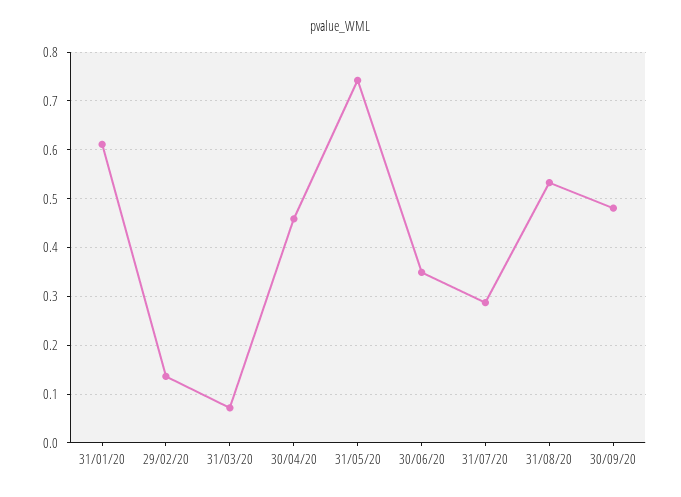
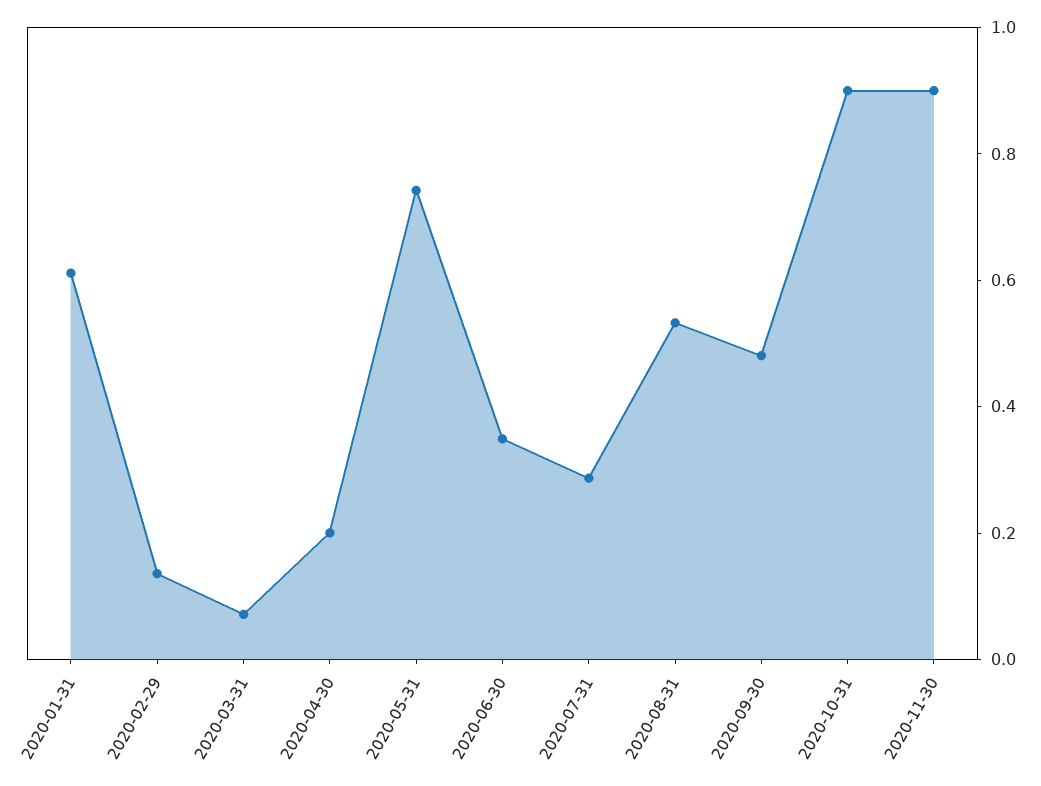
30/04/20: 0.46 -> 0.2
2020-10-31: none -> 0.9
2020-11-30: none -> 0.9

